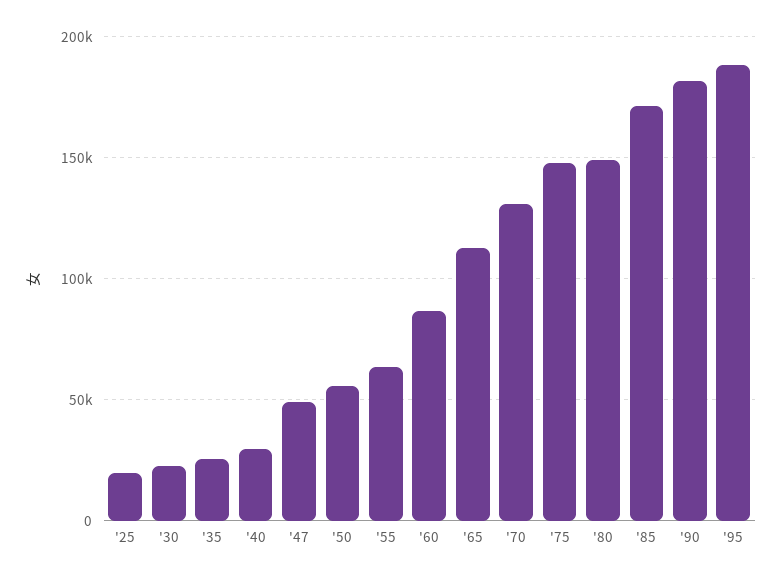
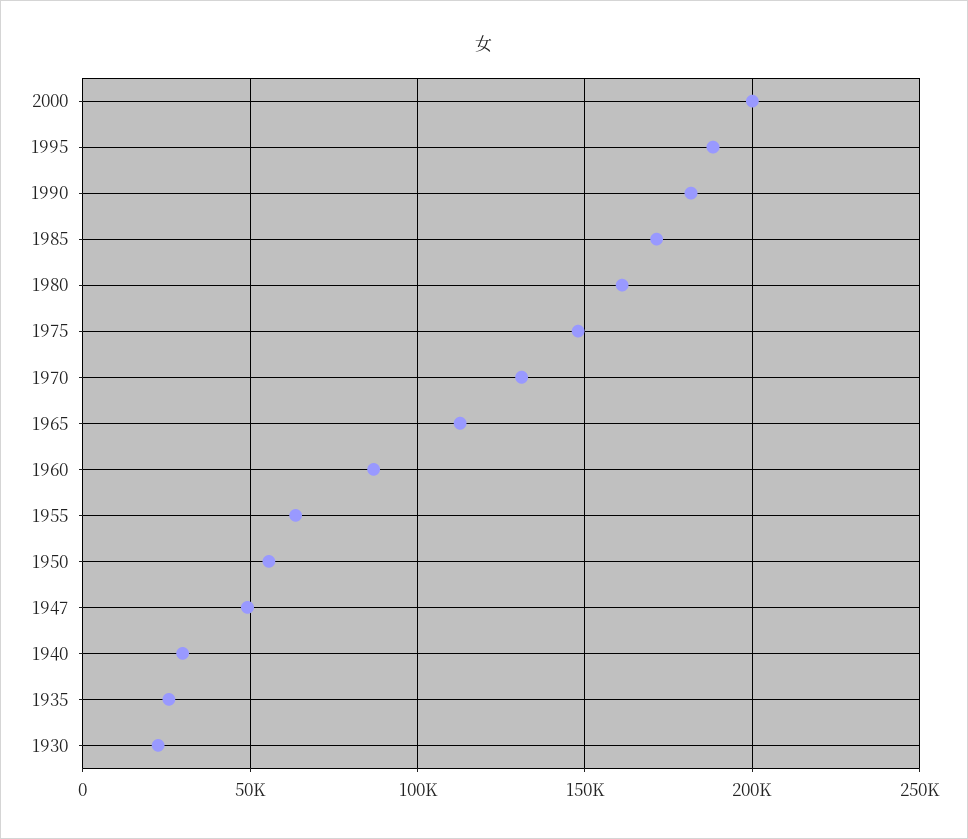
'25: 20000 -> none
'80: 150000 -> 160000
2000: none -> 200000

